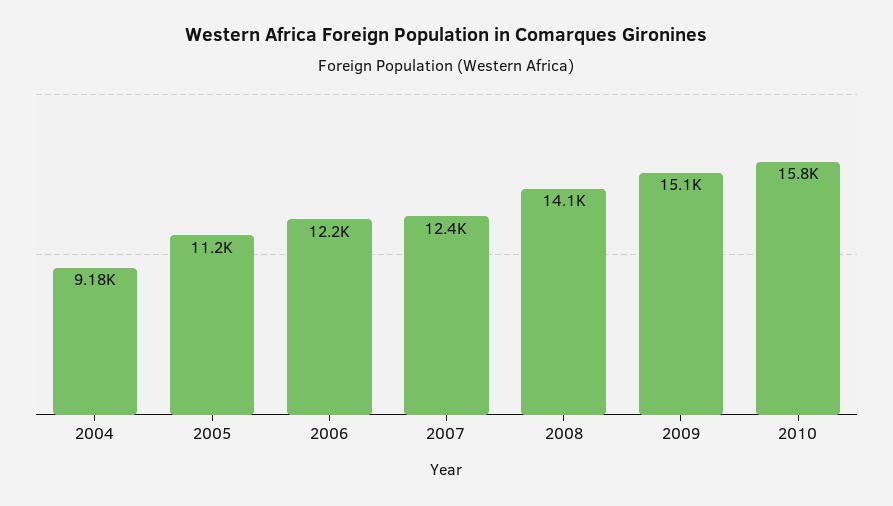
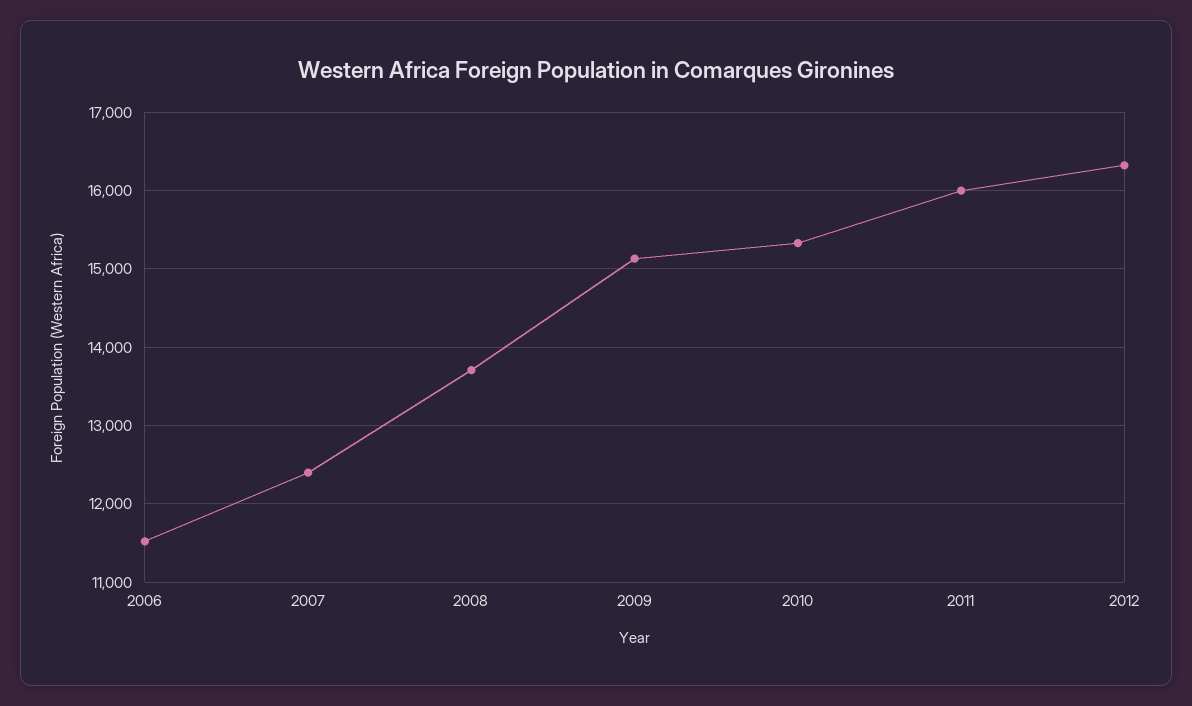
2004: 9180 -> none
2005: 11200 -> none
2006: 12200 -> 11500
2008: 14100 -> 13700
2010: 15800 -> 15300
2011: none -> 16000
2012: none -> 16300

